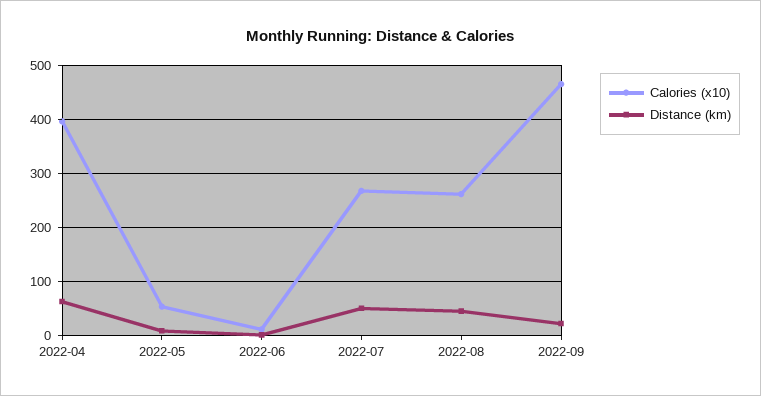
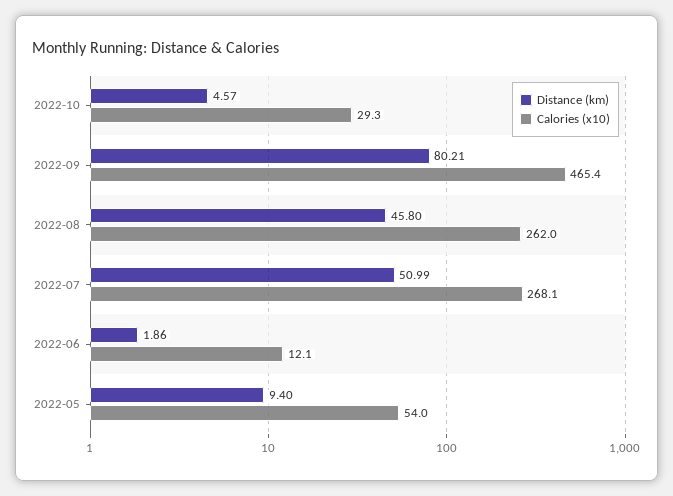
Calories (x10), 2022-04: 400 -> none
Distance (km), 2022-04: 60 -> none
Distance (km), 2022-09: 20 -> 80.21
Distance (km), 2022-10: none -> 4.57
Calories (x10), 2022-10: none -> 29.3

